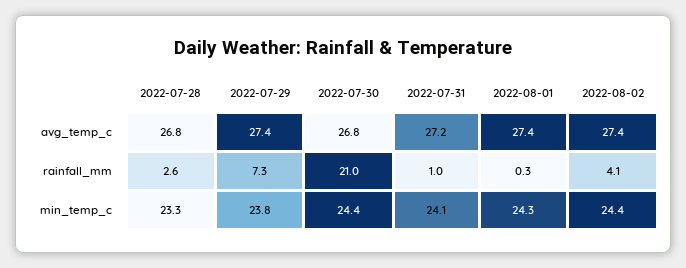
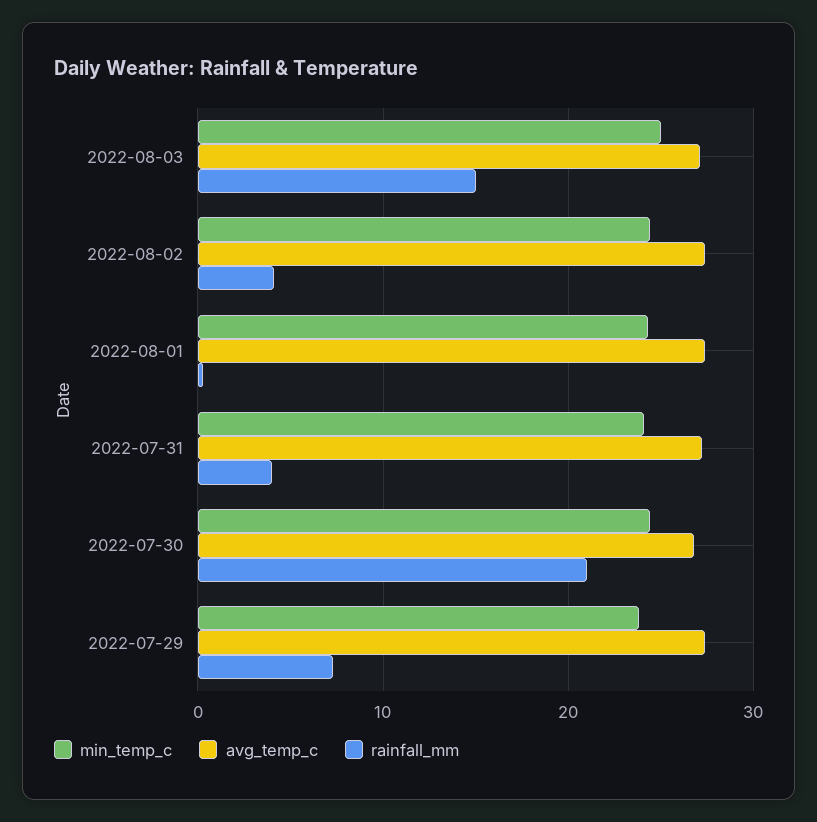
avg_temp_c, 2022-07-28: 26.8 -> none
rainfall_mm, 2022-07-28: 2.6 -> none
rainfall_mm, 2022-07-31: 1 -> 4
min_temp_c, 2022-07-28: 23.3 -> none
min_temp_c, 2022-08-03: none -> 25
avg_temp_c, 2022-08-03: none -> 27
rainfall_mm, 2022-08-03: none -> 15

